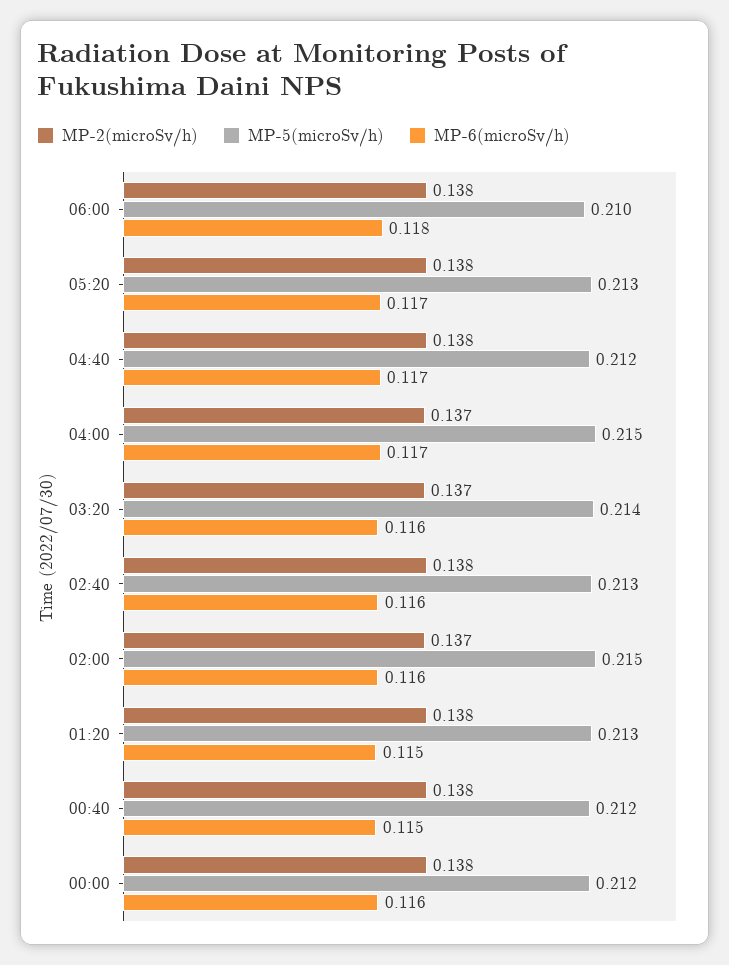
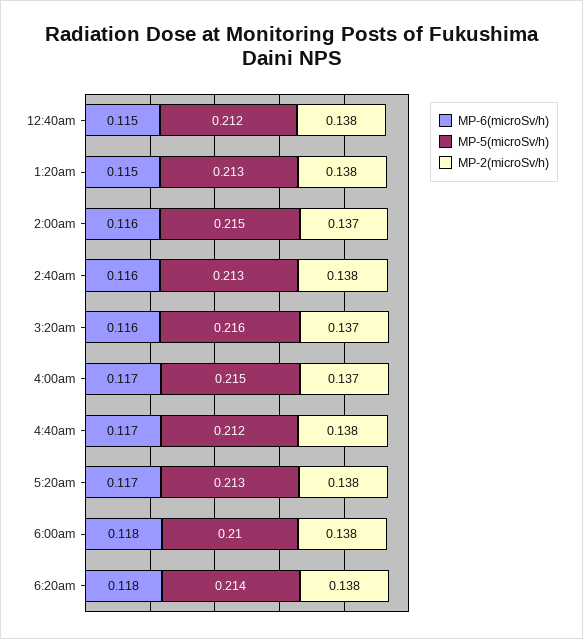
MP-5(microSv/h), 03:20: 0.214 -> 0.216
MP-2(microSv/h), 00:00: 0.138 -> none
MP-5(microSv/h), 00:00: 0.212 -> none
MP-6(microSv/h), 00:00: 0.116 -> none
MP-6(microSv/h), 6:20am: none -> 0.118
MP-5(microSv/h), 6:20am: none -> 0.214
MP-2(microSv/h), 6:20am: none -> 0.138

